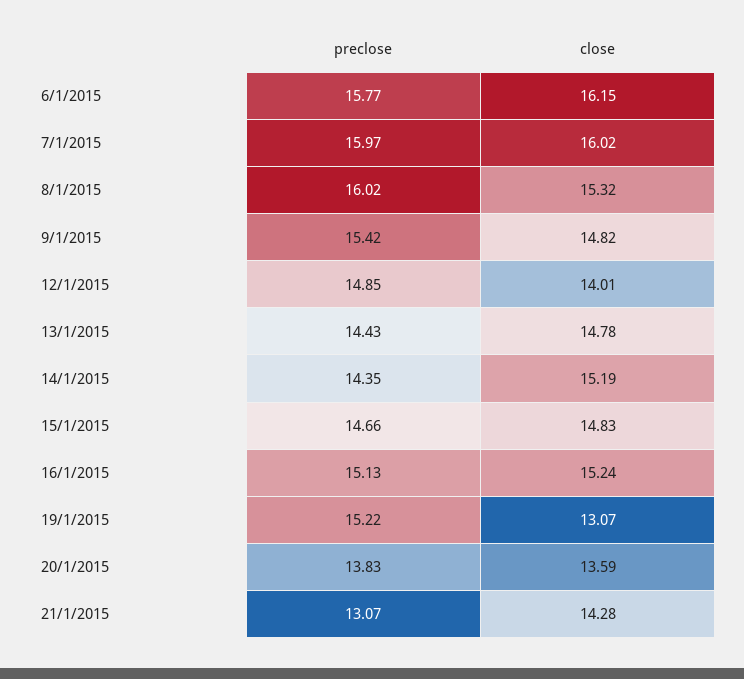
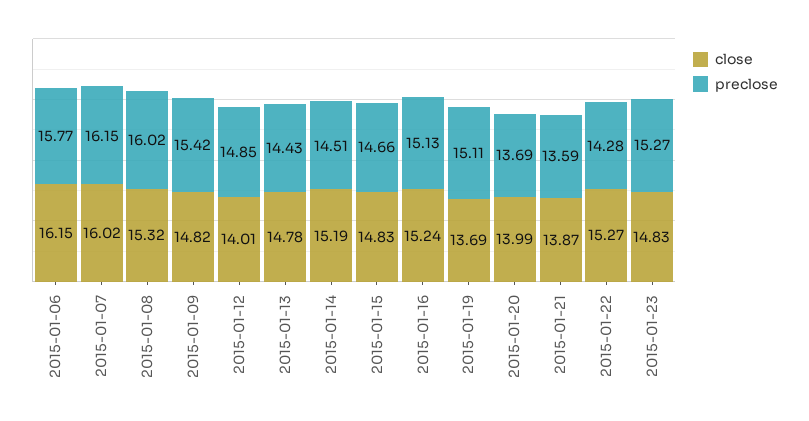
preclose, 7/1/2015: 15.97 -> 16.15
preclose, 14/1/2015: 14.35 -> 14.51
preclose, 19/1/2015: 15.22 -> 15.11
close, 19/1/2015: 13.07 -> 13.69
preclose, 20/1/2015: 13.83 -> 13.69
close, 20/1/2015: 13.59 -> 13.99
preclose, 21/1/2015: 13.07 -> 13.59
close, 21/1/2015: 14.28 -> 13.87
close, 2015-01-22: none -> 15.27
preclose, 2015-01-22: none -> 14.28
close, 2015-01-23: none -> 14.83
preclose, 2015-01-23: none -> 15.27

